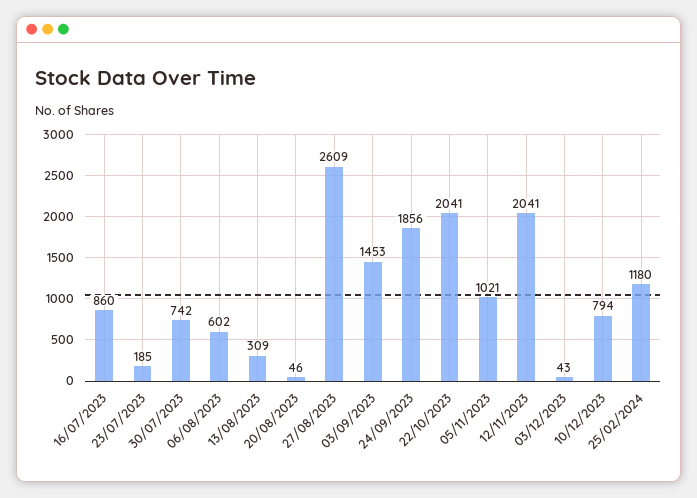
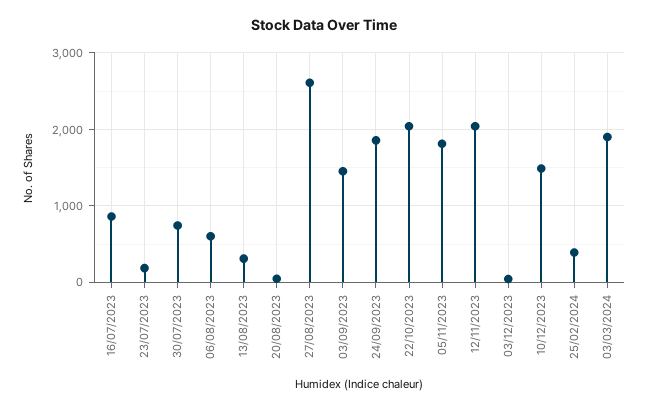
05/11/2023: 1021 -> 1800
10/12/2023: 794 -> 1500
25/02/2024: 1180 -> 400
03/03/2024: none -> 1900

